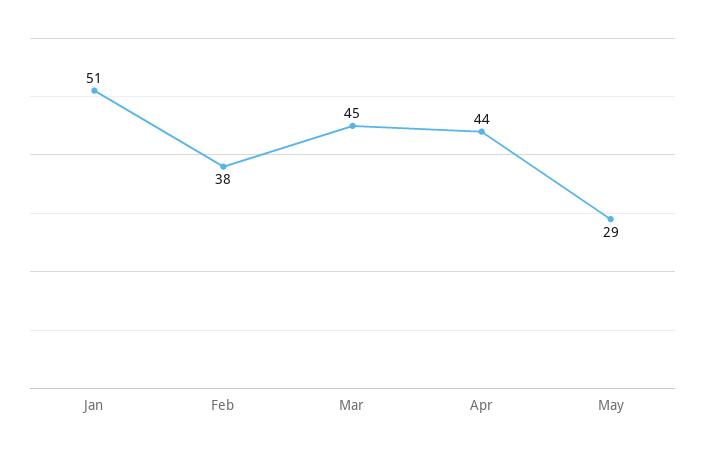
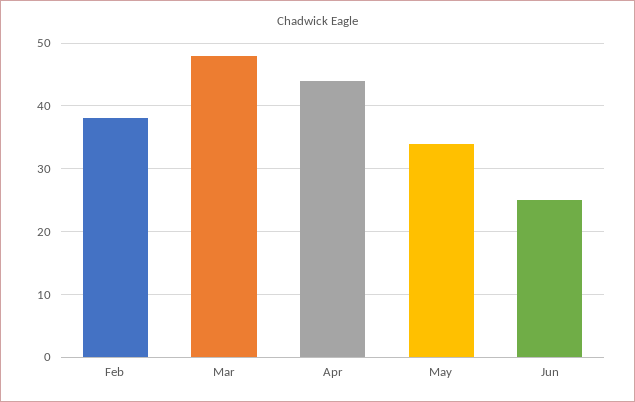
Jan: 51 -> none
Mar: 45 -> 48
May: 29 -> 34
Jun: none -> 25

